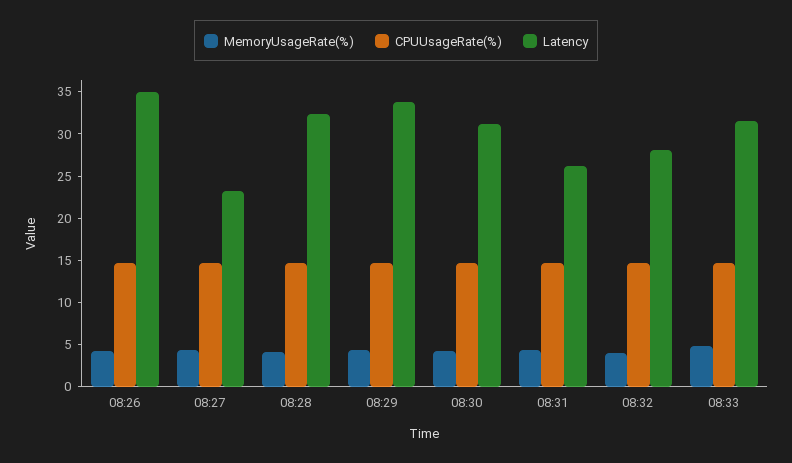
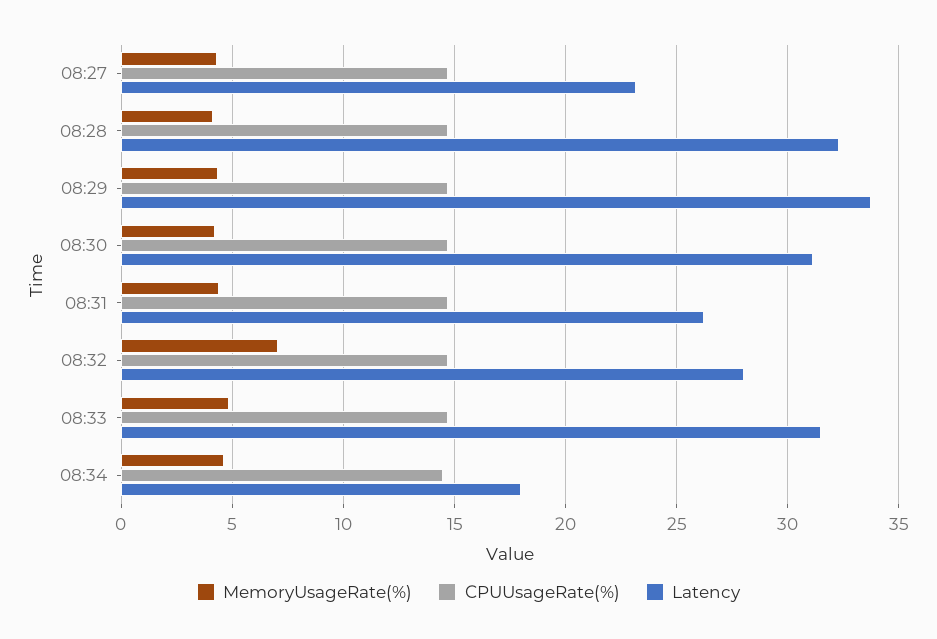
MemoryUsageRate(%), 08:26: 4 -> none
CPUUsageRate(%), 08:26: 15 -> none
Latency, 08:26: 35 -> none
MemoryUsageRate(%), 08:32: 4 -> 7
MemoryUsageRate(%), 08:34: none -> 4.5
CPUUsageRate(%), 08:34: none -> 14.5
Latency, 08:34: none -> 18

